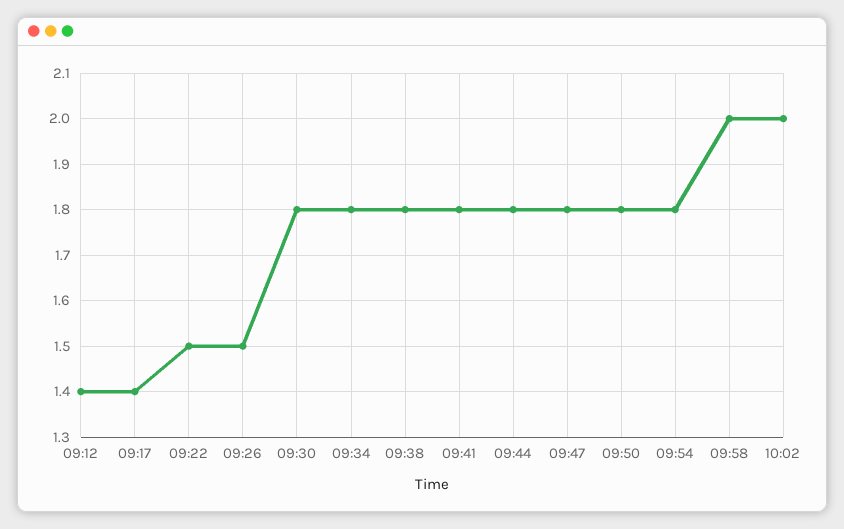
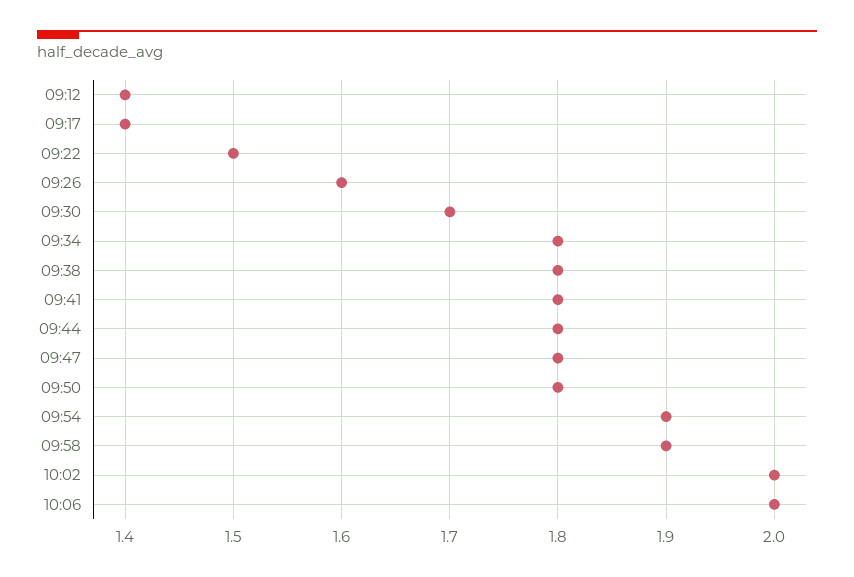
09:26: 1.5 -> 1.6
09:30: 1.8 -> 1.7
09:54: 1.8 -> 1.9
09:58: 2 -> 1.9
10:06: none -> 2

